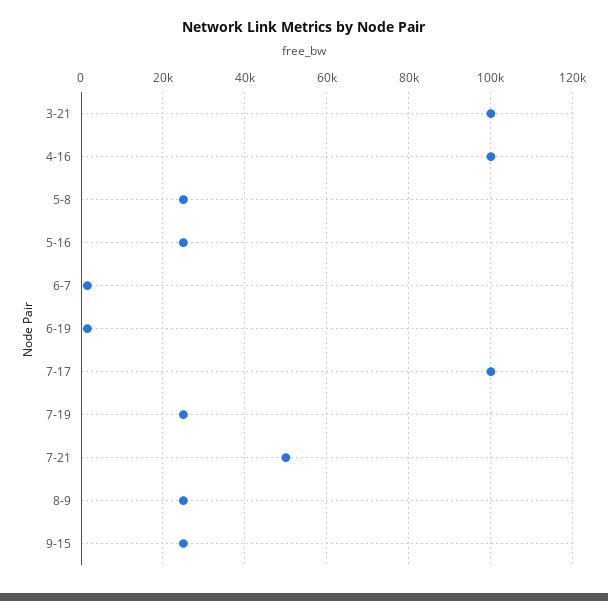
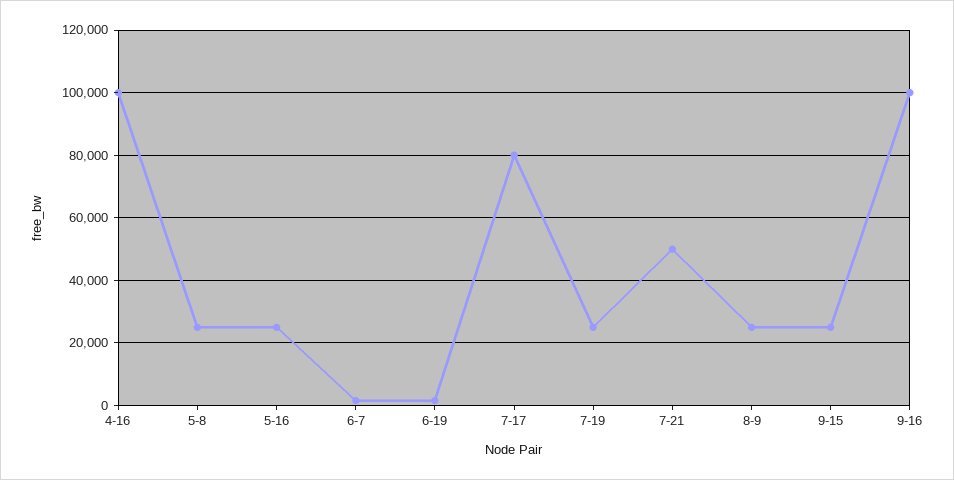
3-21: 100000 -> none
7-17: 100000 -> 80000
9-16: none -> 100000

